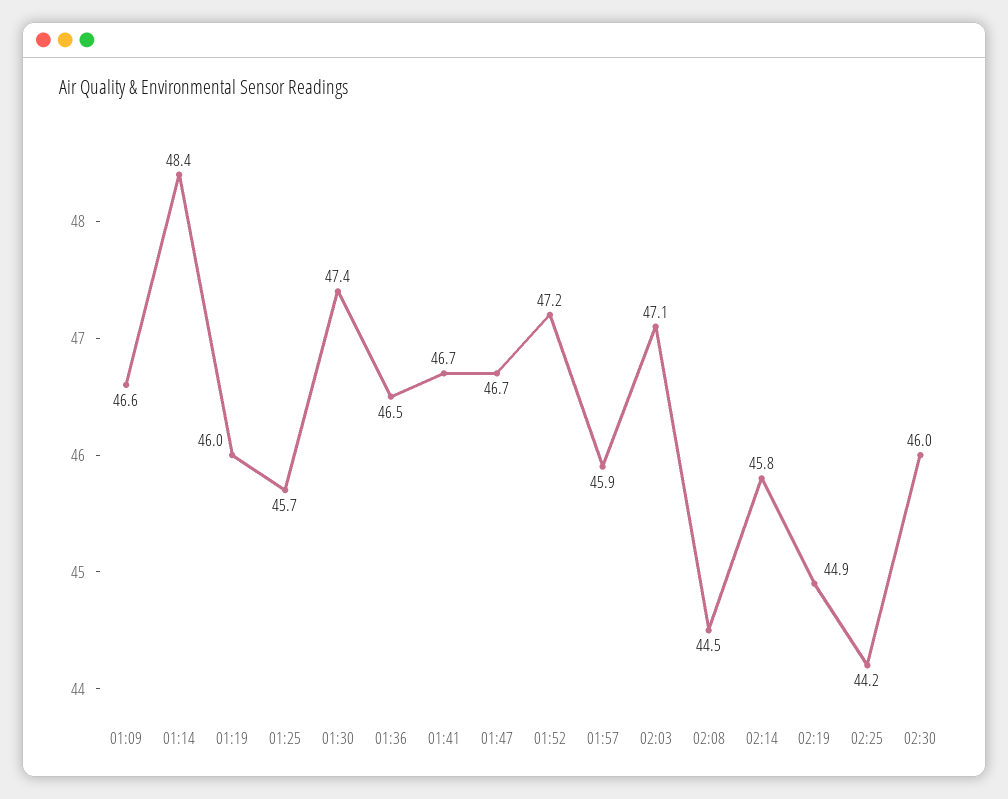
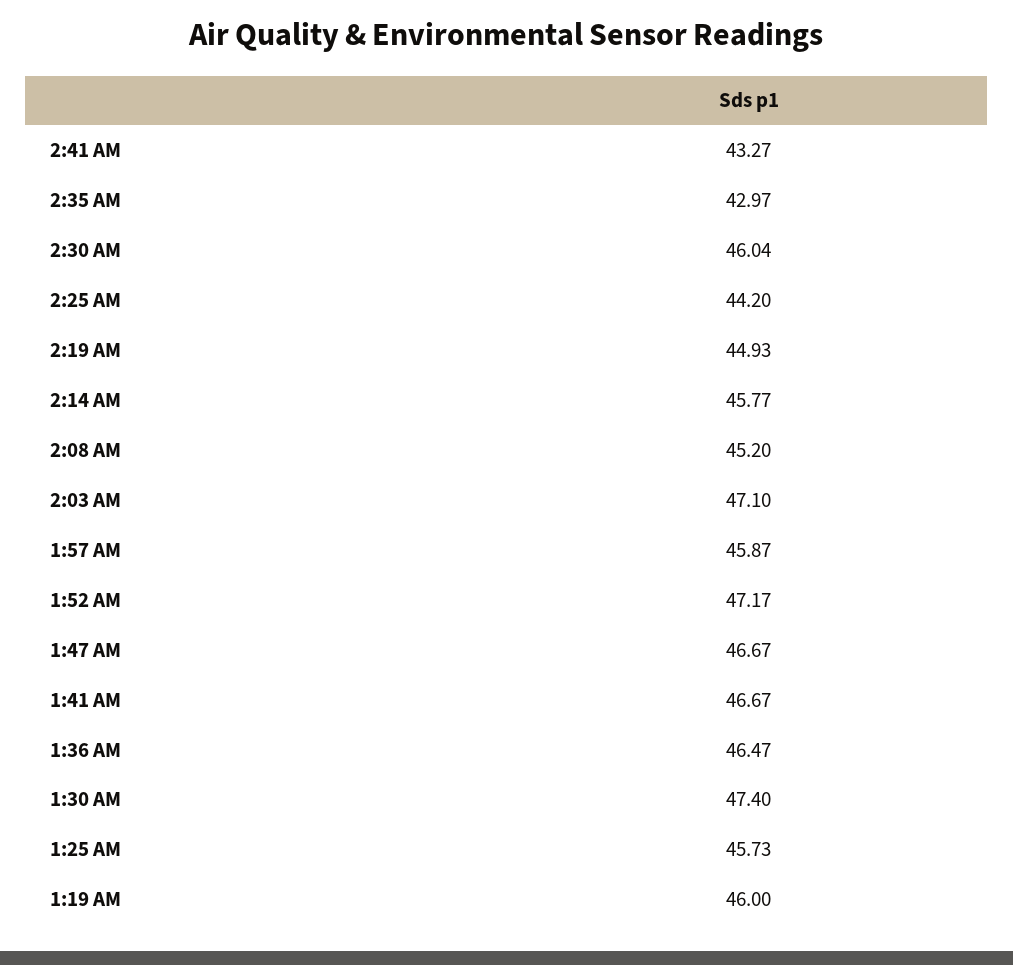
01:09: 46.6 -> none
01:14: 48.4 -> none
02:08: 44.5 -> 45.2
2:41 AM: none -> 43.27
2:35 AM: none -> 42.97

